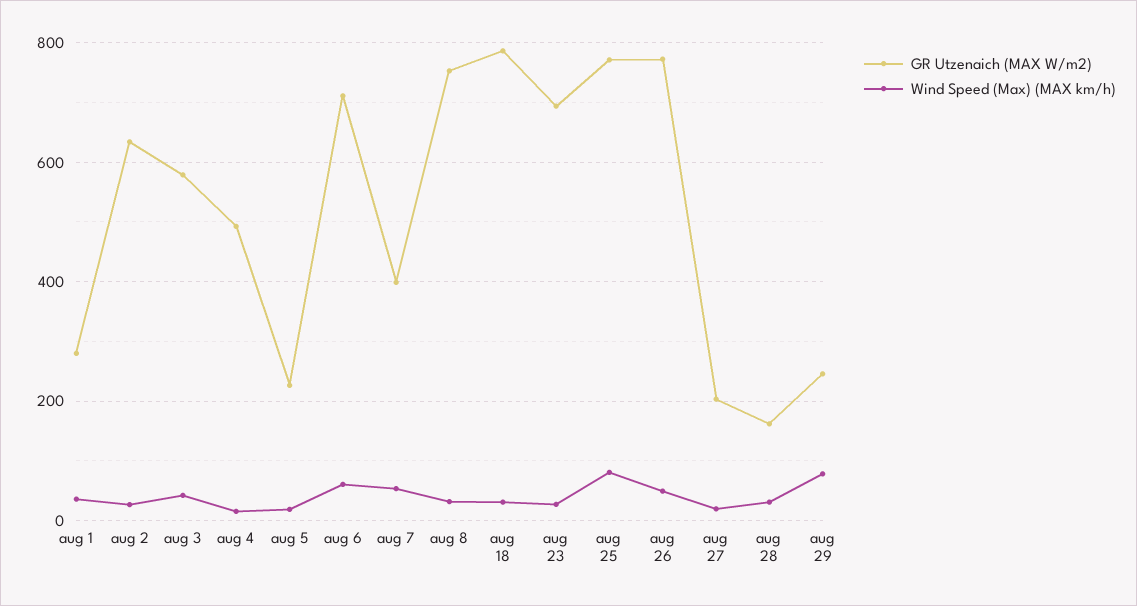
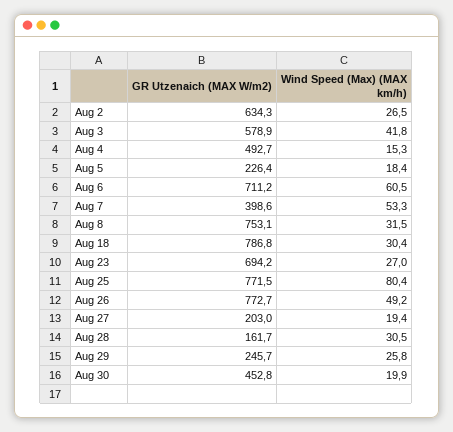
GR Utzenaich (MAX W/m2), aug 1: 280 -> none
Wind Speed (Max) (MAX km/h), aug 1: 40 -> none
Wind Speed (Max) (MAX km/h), aug 29: 80 -> 25.8
GR Utzenaich (MAX W/m2), Aug 30: none -> 452.8
Wind Speed (Max) (MAX km/h), Aug 30: none -> 19.9

